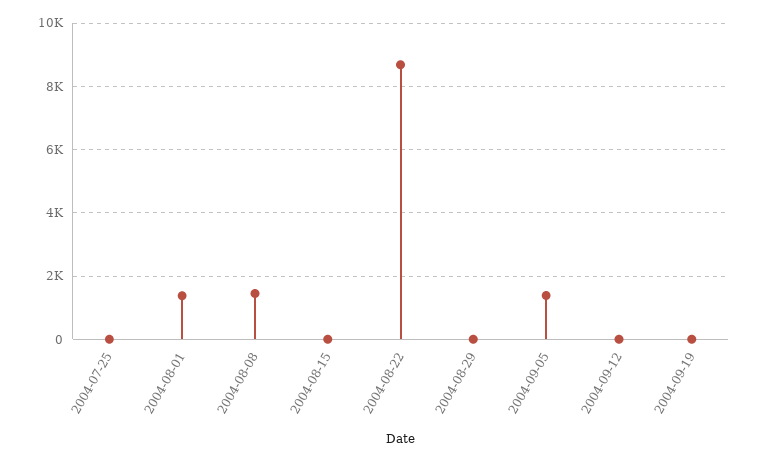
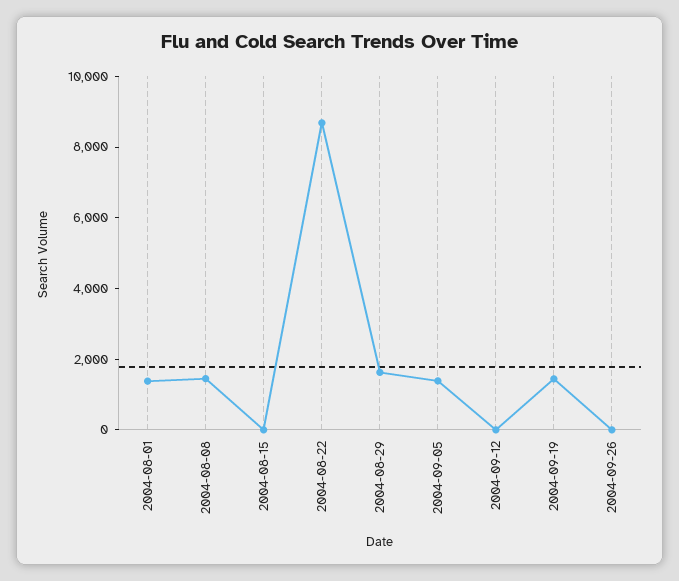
2004-07-25: 0 -> none
2004-08-29: 0 -> 1500
2004-09-19: 0 -> 1500
2004-09-26: none -> 0

